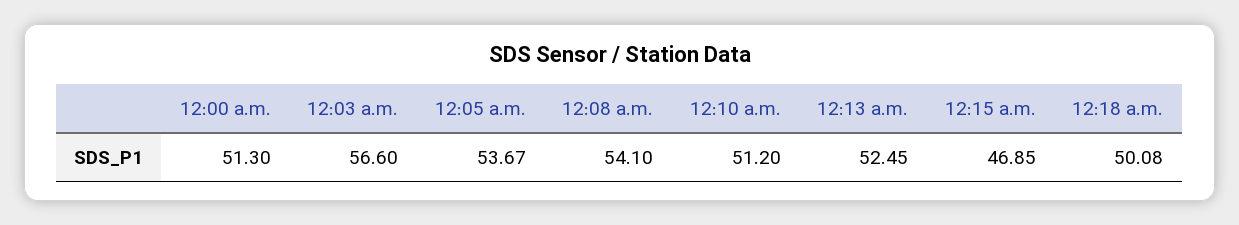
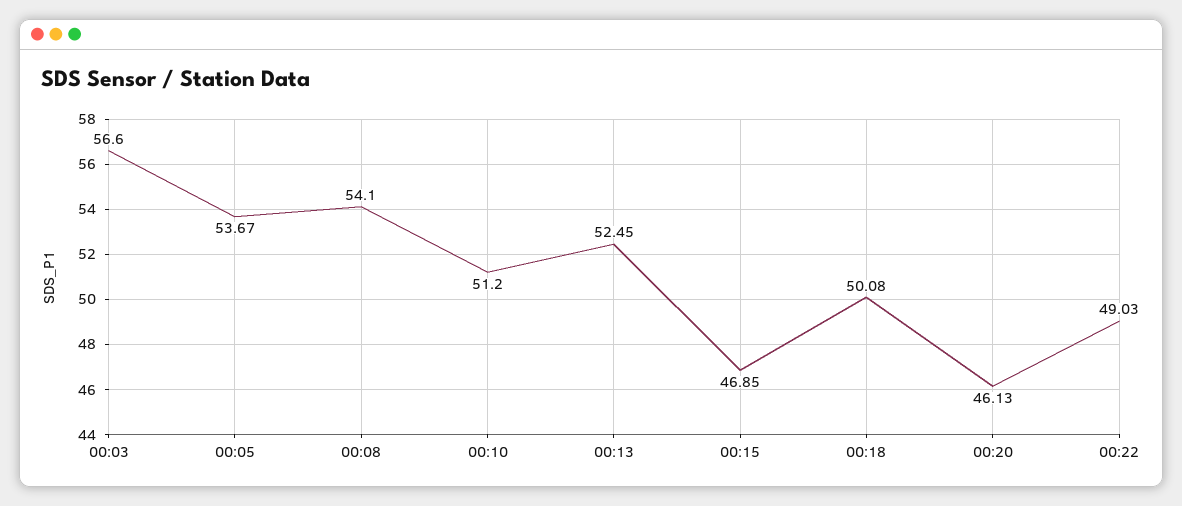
12:00 a.m.: 51.3 -> none
00:20: none -> 46.13
00:22: none -> 49.03

